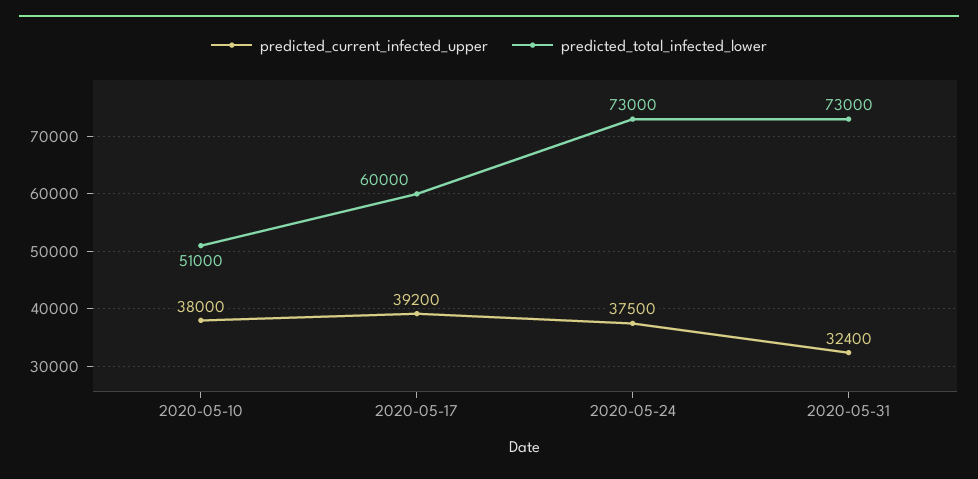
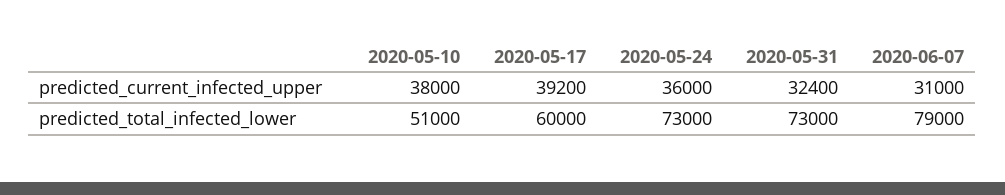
predicted_current_infected_upper, 2020-05-24: 37500 -> 36000
predicted_current_infected_upper, 2020-06-07: none -> 31000
predicted_total_infected_lower, 2020-06-07: none -> 79000

